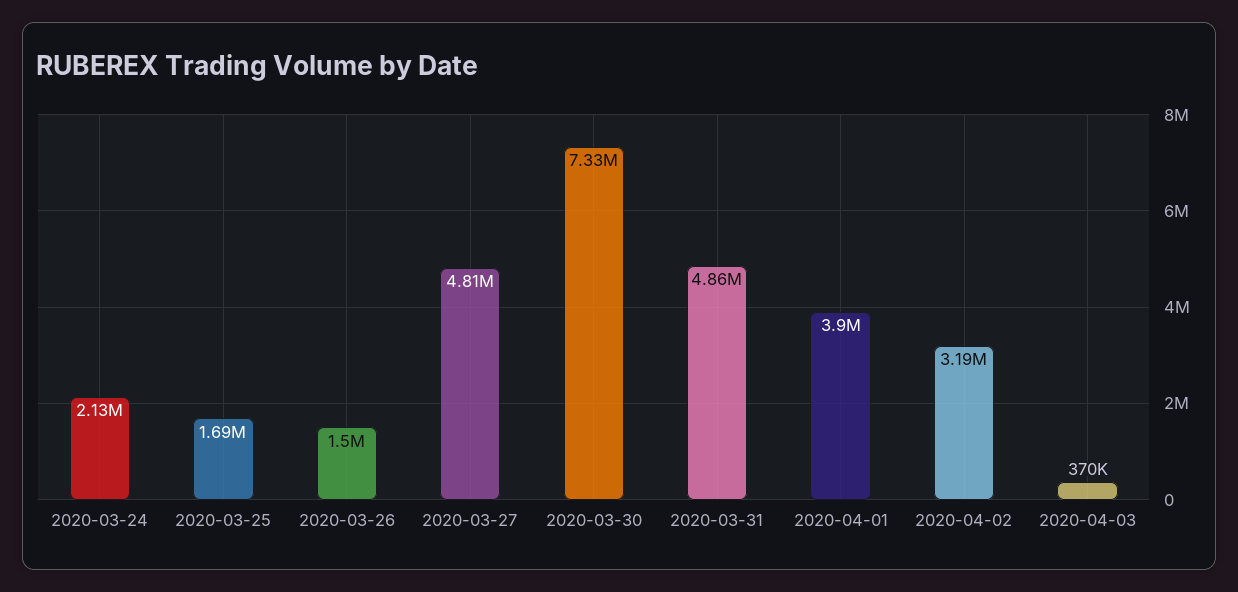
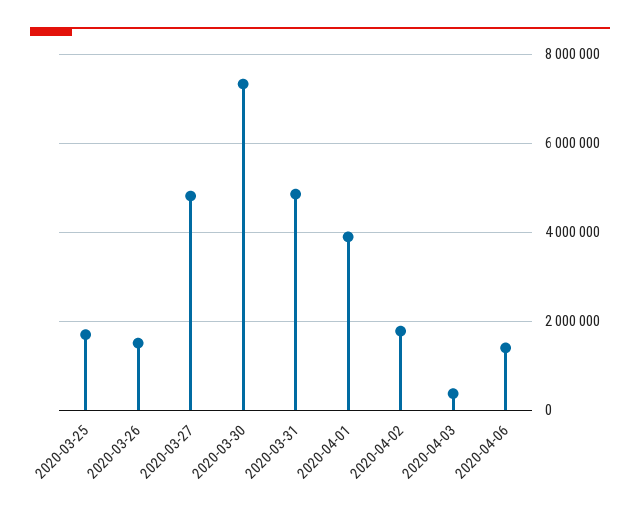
2020-03-24: 2130000 -> none
2020-04-02: 3190000 -> 1800000
2020-04-06: none -> 1400000

